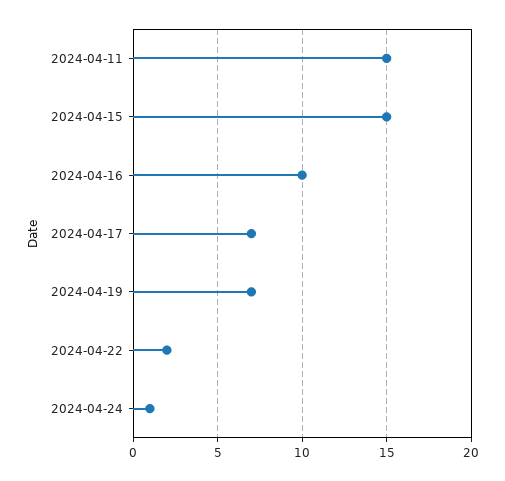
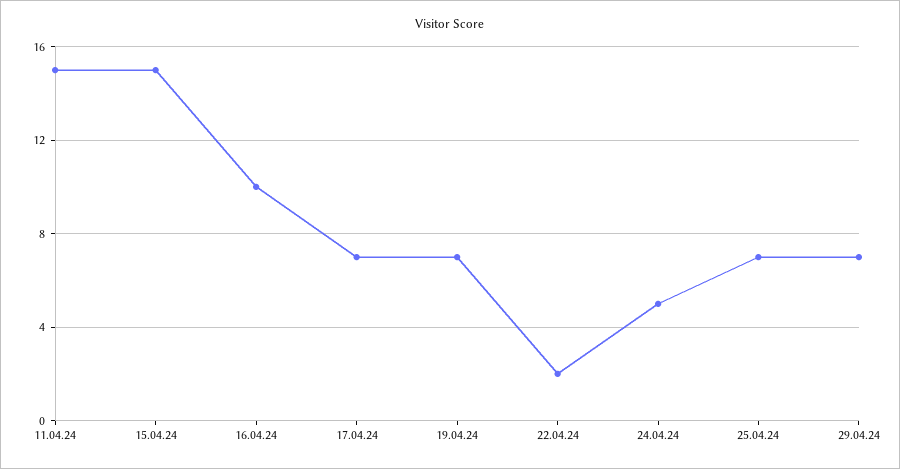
2024-04-24: 1 -> 5
25.04.24: none -> 7
29.04.24: none -> 7

